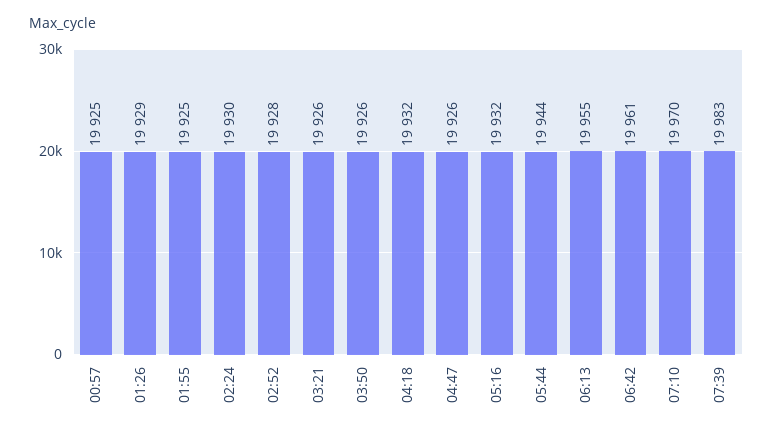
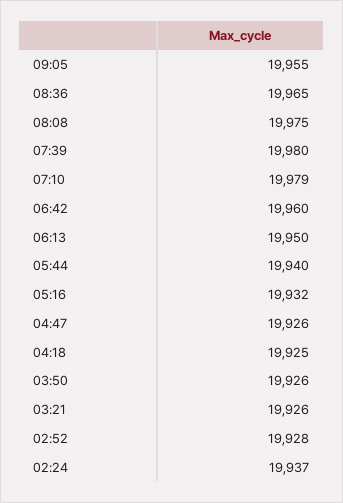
00:57: 19925 -> none
01:26: 19929 -> none
01:55: 19925 -> none
02:24: 19930 -> 19937
04:18: 19932 -> 19925
05:44: 19944 -> 19940
06:13: 19955 -> 19950
06:42: 19961 -> 19960
07:10: 19970 -> 19979
07:39: 19983 -> 19980
09:05: none -> 19955
08:36: none -> 19965
08:08: none -> 19975

